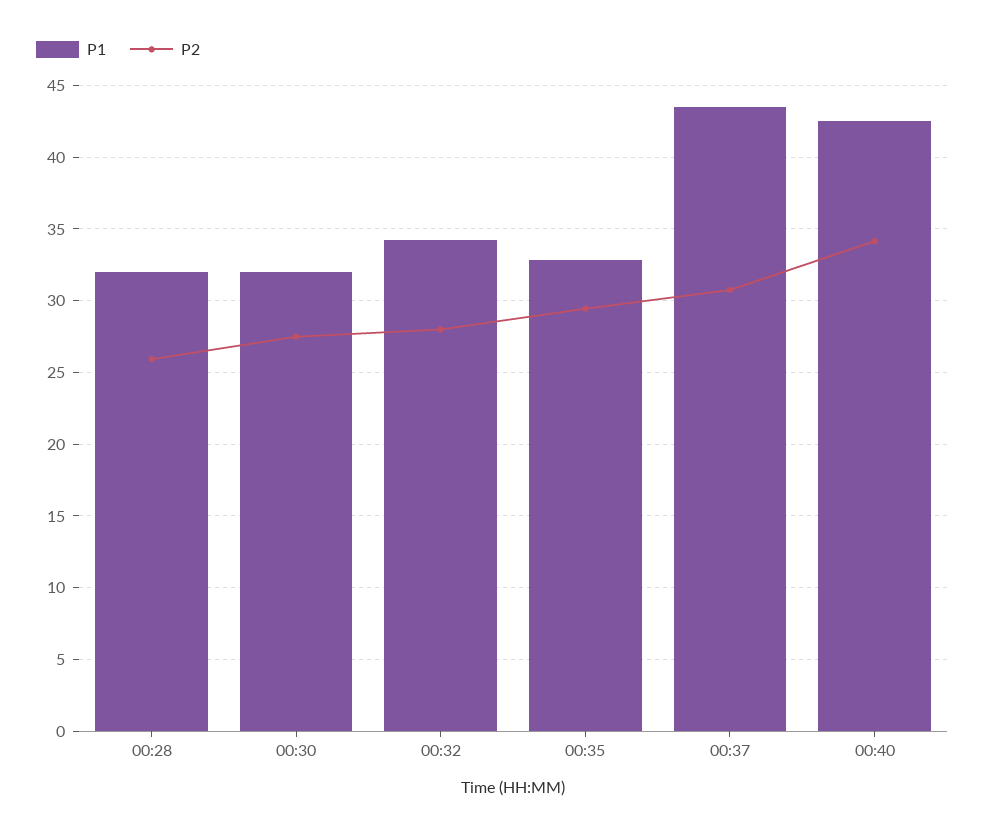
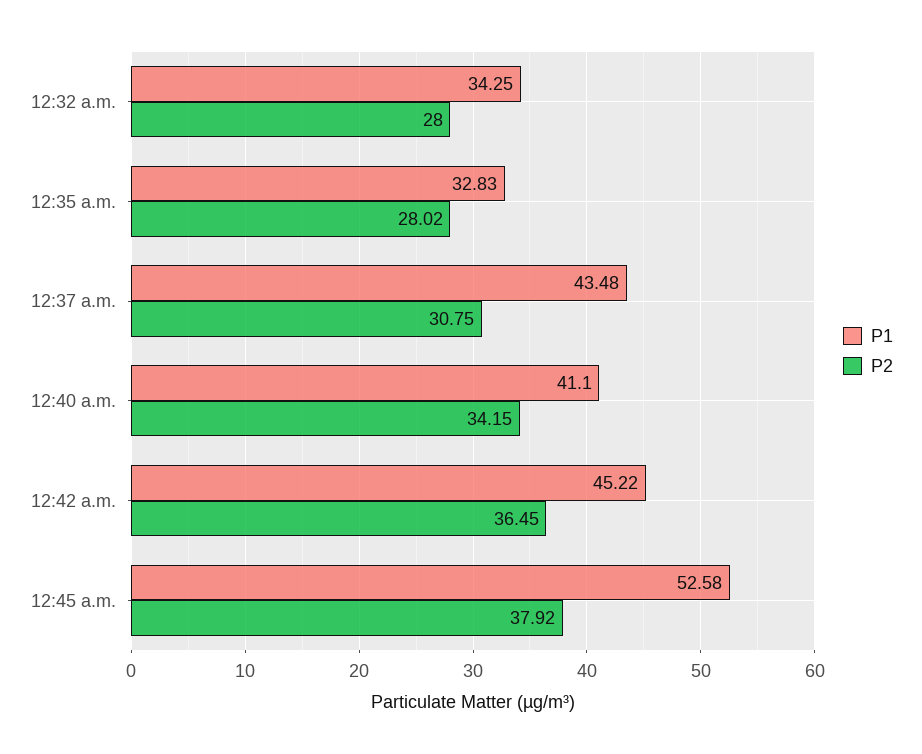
P1, 00:28: 32 -> none
P2, 00:28: 26 -> none
P1, 00:30: 32 -> none
P2, 00:30: 27.5 -> none
P2, 00:35: 29.5 -> 28.02
P1, 00:40: 42.5 -> 41.1
P1, 12:42 a.m.: none -> 45.22
P2, 12:42 a.m.: none -> 36.45
P1, 12:45 a.m.: none -> 52.58
P2, 12:45 a.m.: none -> 37.92

